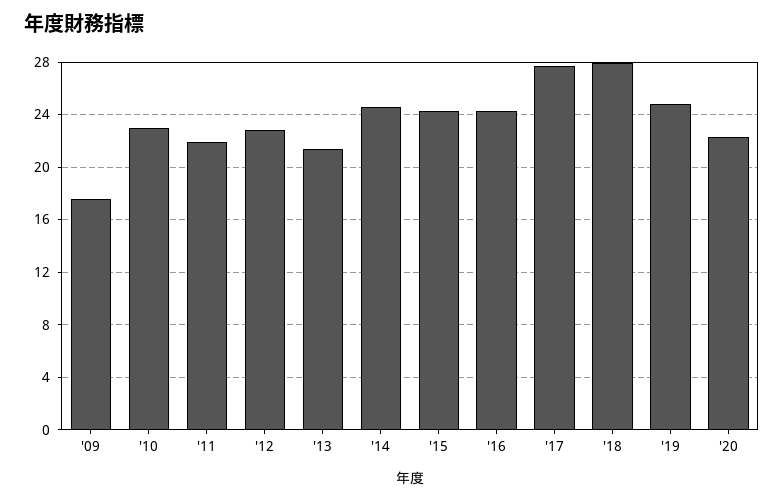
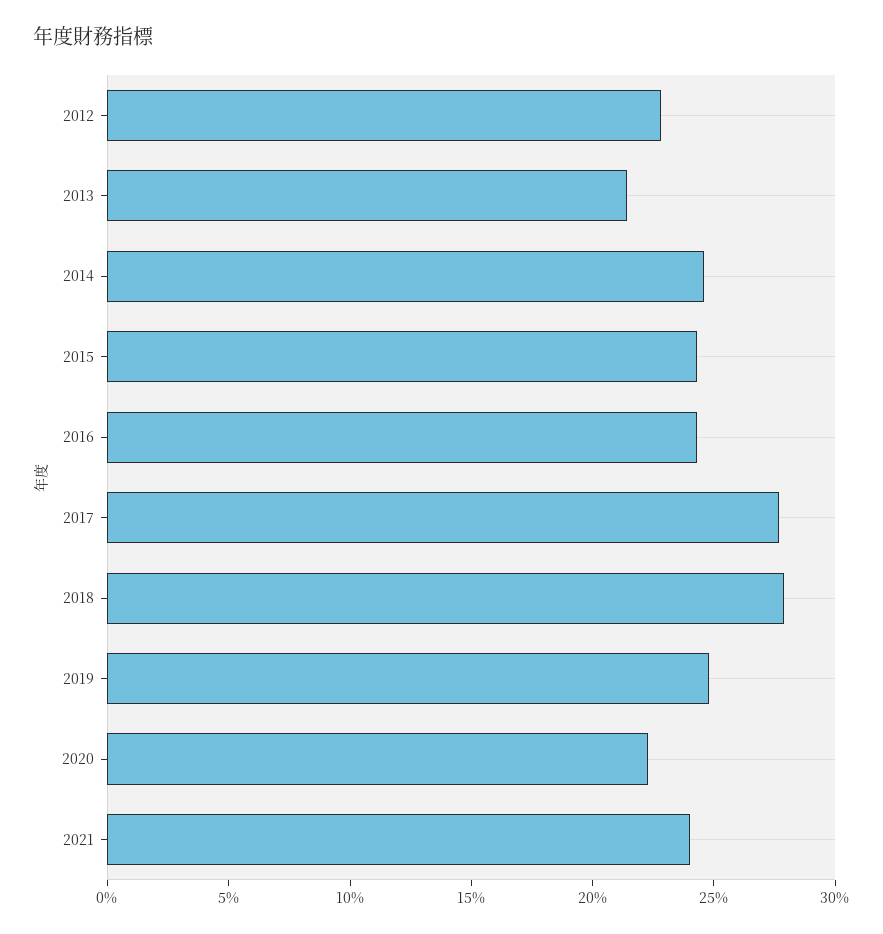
'09: 17.5 -> none
'10: 23 -> none
'11: 22 -> none
2021: none -> 24

